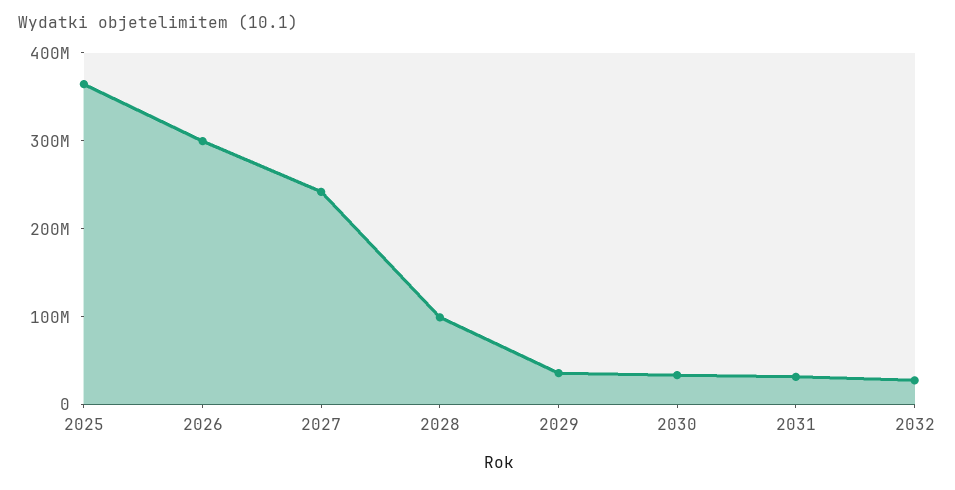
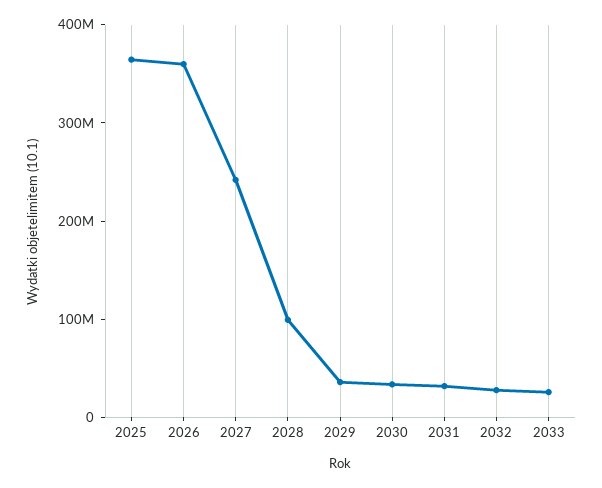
2026: 300000000 -> 360000000
2033: none -> 20000000

